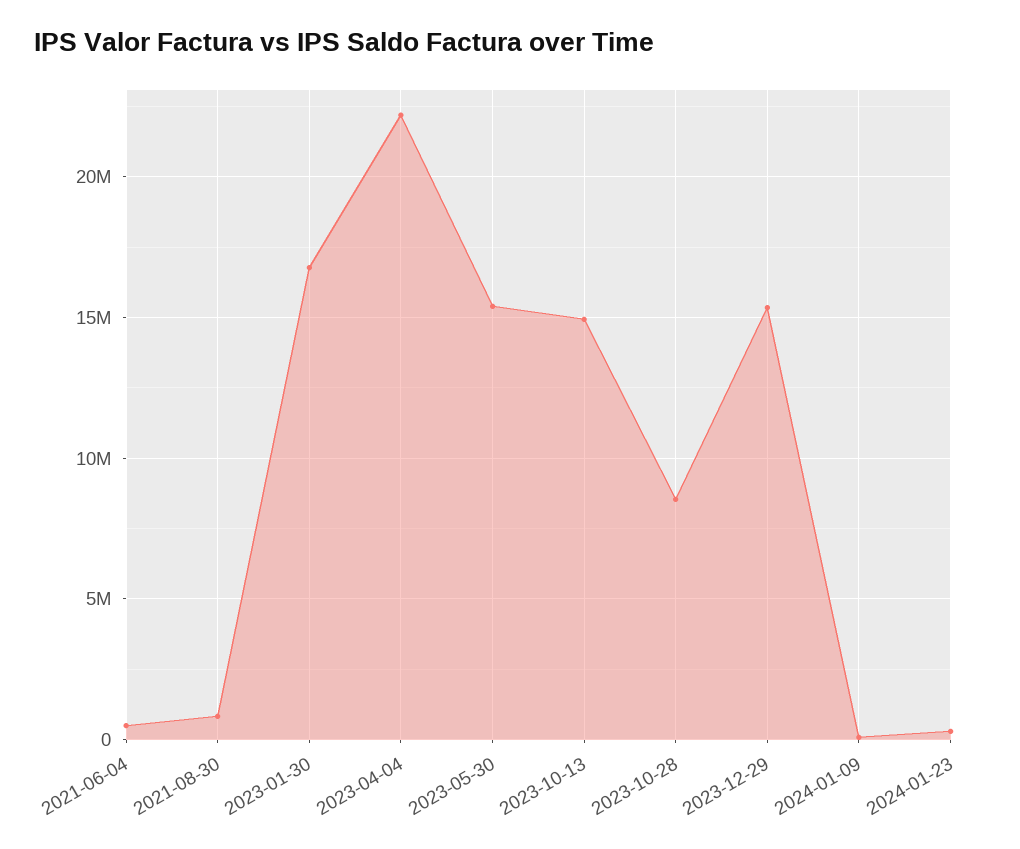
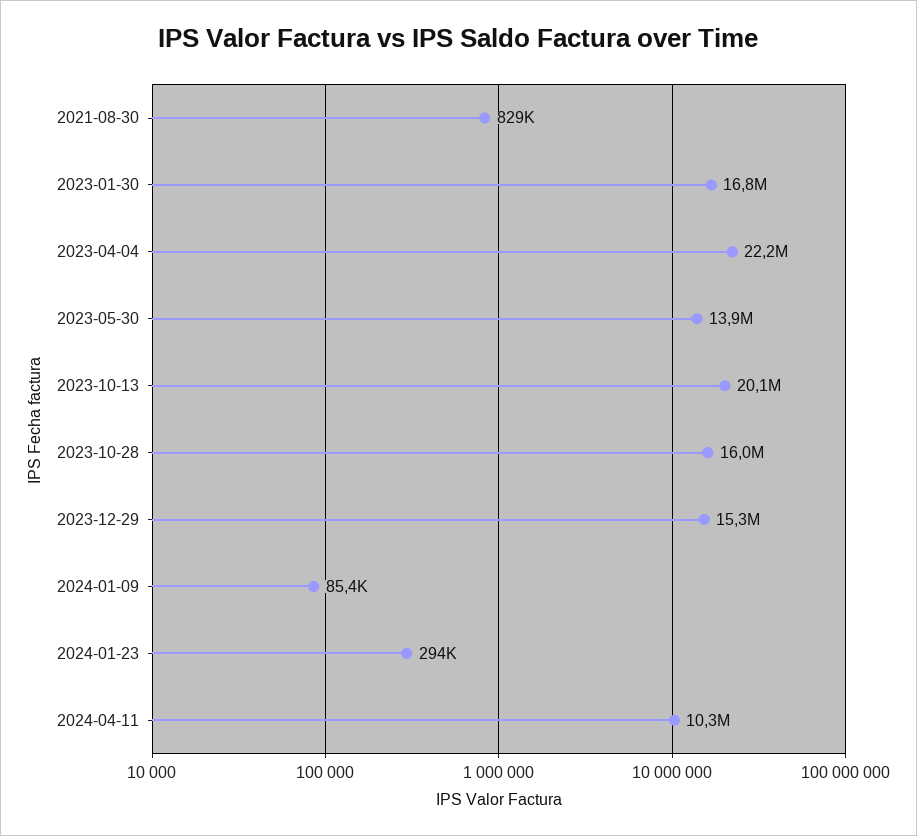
2021-06-04: 500000 -> none
2023-05-30: 15500000 -> 13900000
2023-10-13: 15000000 -> 20100000
2023-10-28: 8500000 -> 16000000
2024-04-11: none -> 10300000

